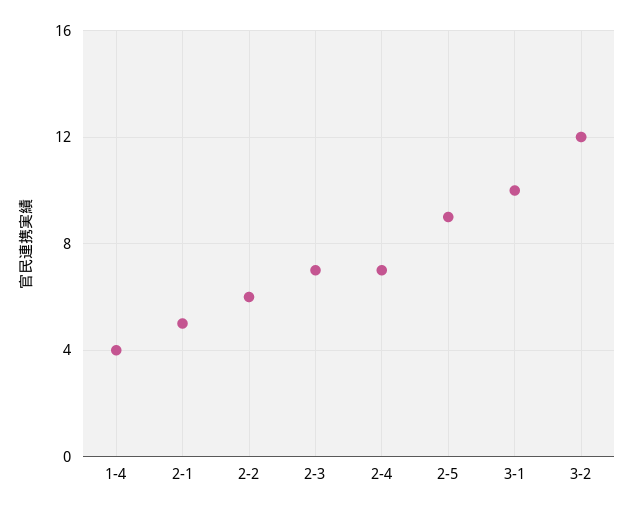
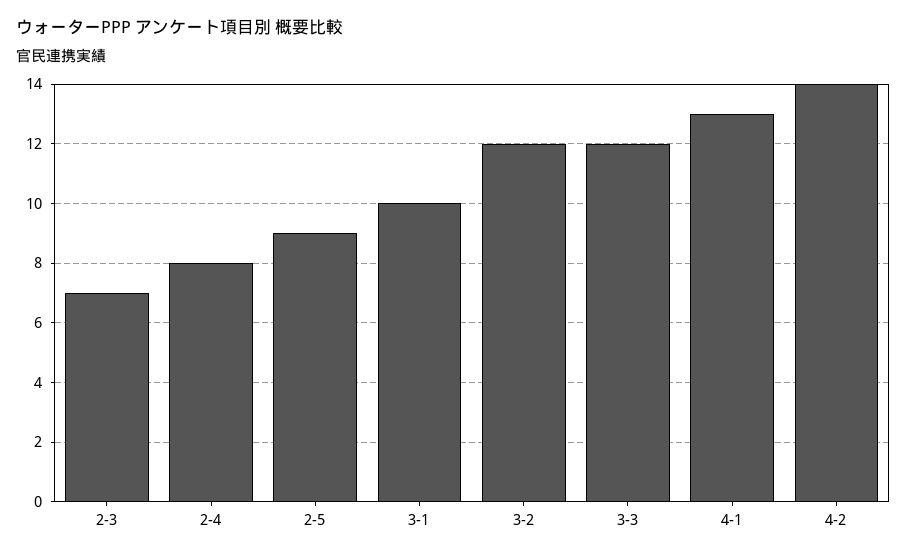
1-4: 4 -> none
2-1: 5 -> none
2-2: 6 -> none
2-4: 7 -> 8
3-3: none -> 12
4-1: none -> 13
4-2: none -> 14

